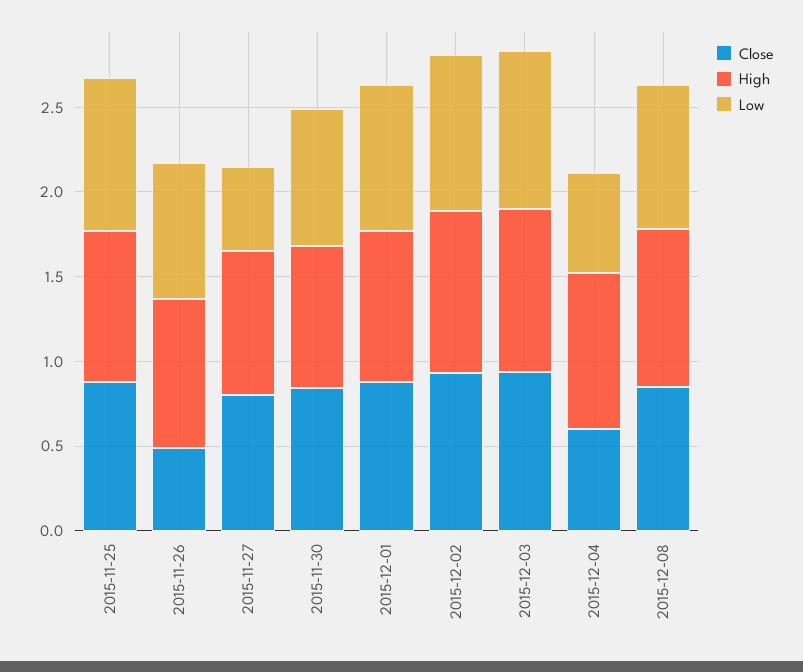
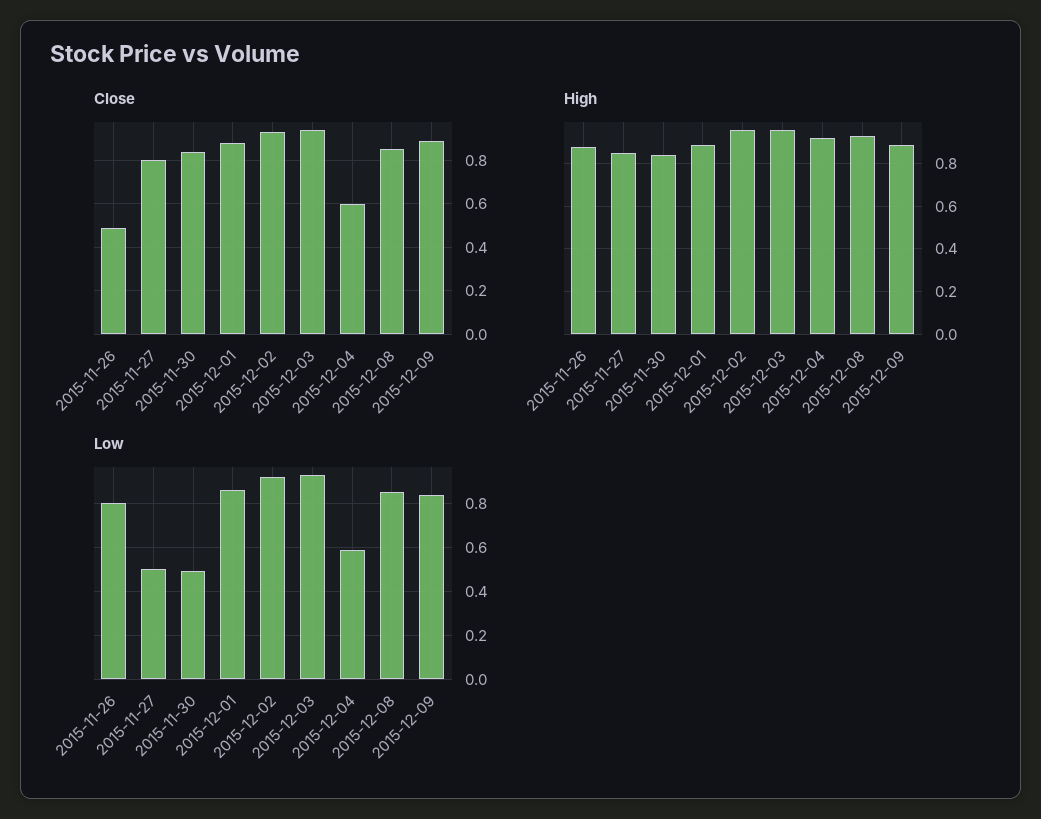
Close, 2015-11-25: 0.9 -> none
High, 2015-11-25: 0.9 -> none
Low, 2015-11-25: 0.9 -> none
Low, 2015-11-30: 0.8 -> 0.5
Close, 2015-12-09: none -> 0.9
High, 2015-12-09: none -> 0.9
Low, 2015-12-09: none -> 0.85

